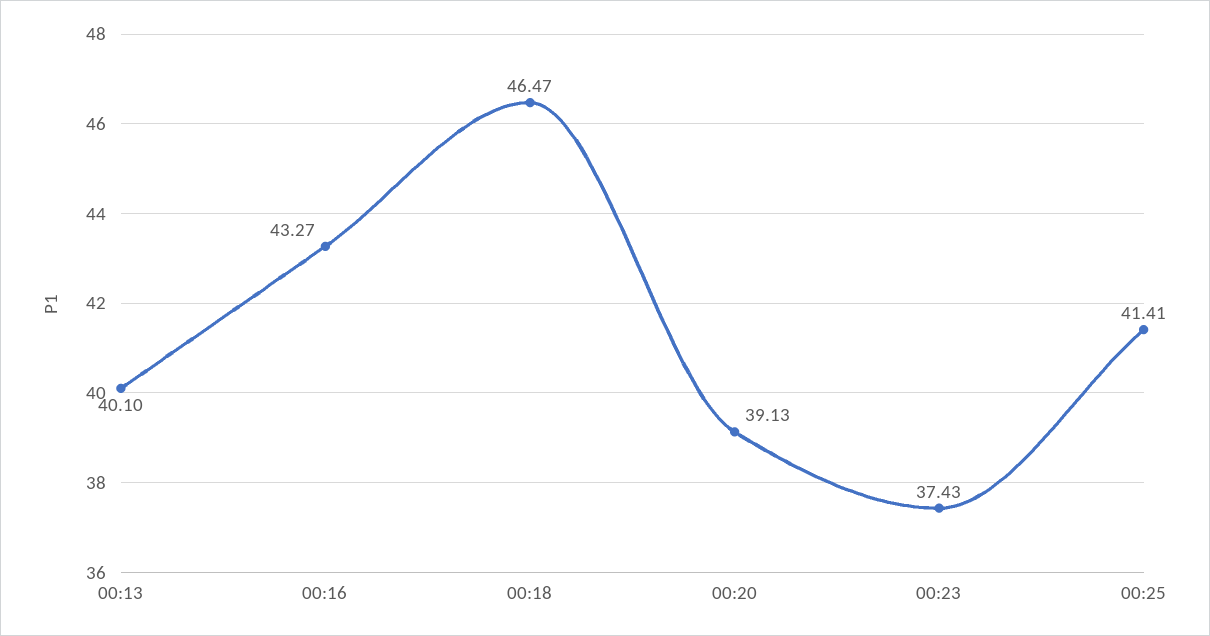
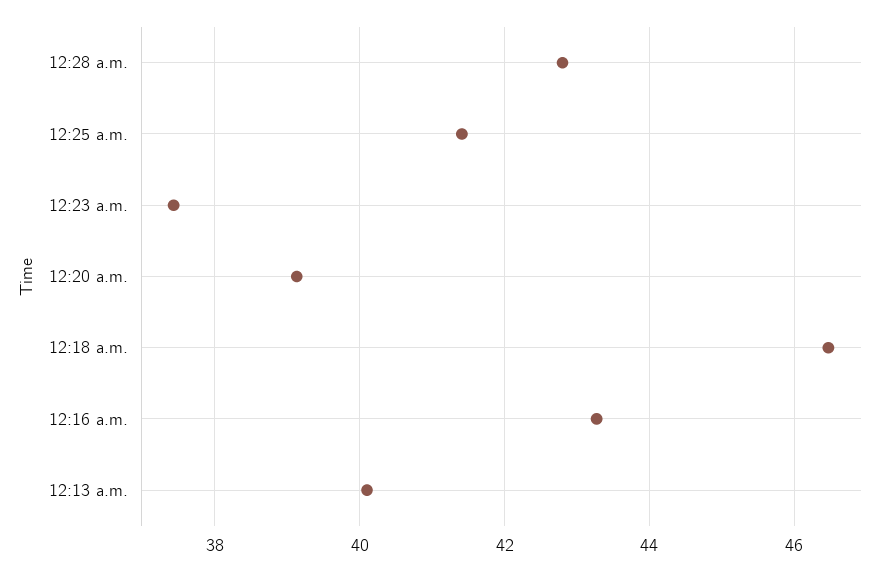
12:28 a.m.: none -> 42.8

